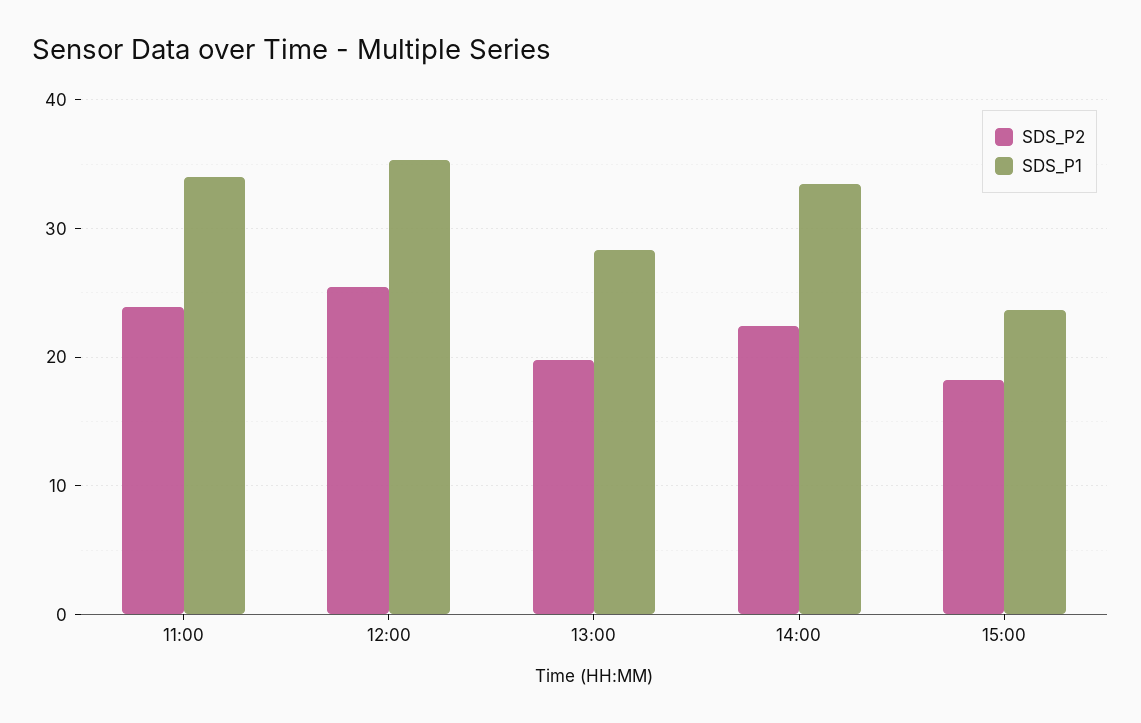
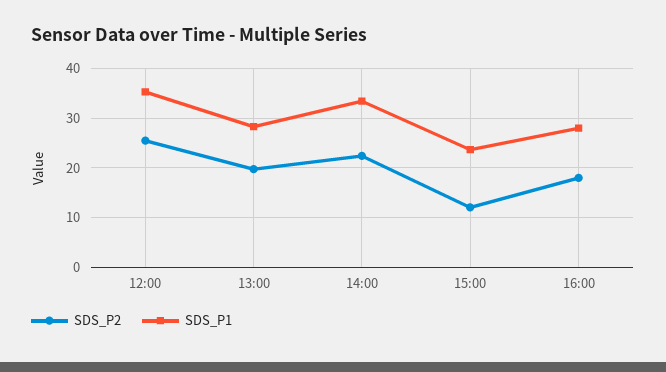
SDS_P2, 11:00: 24 -> none
SDS_P1, 11:00: 34 -> none
SDS_P2, 15:00: 18 -> 12
SDS_P2, 16:00: none -> 18
SDS_P1, 16:00: none -> 28

